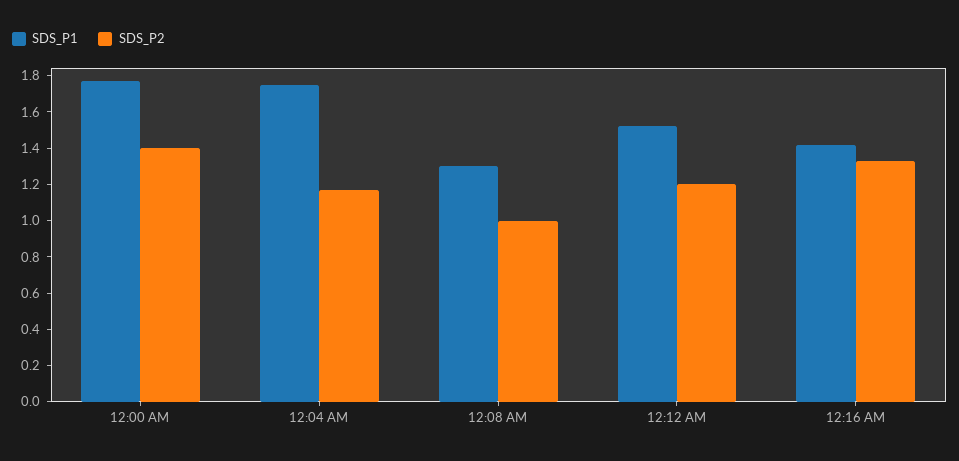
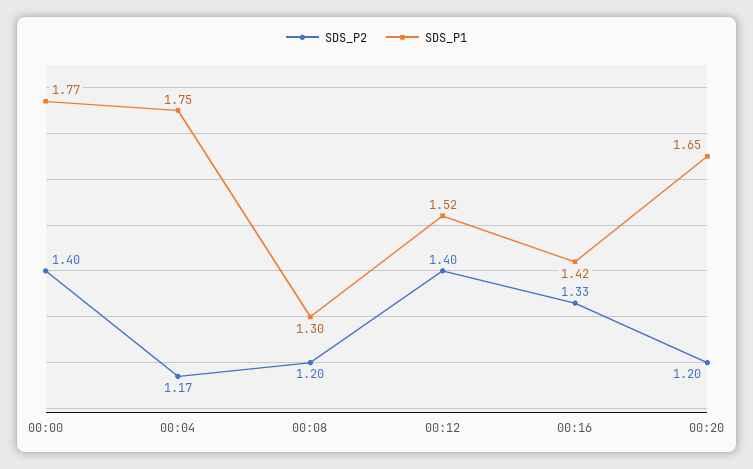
SDS_P2, 12:08 AM: 1 -> 1.2
SDS_P2, 12:12 AM: 1.2 -> 1.4
SDS_P2, 00:20: none -> 1.2
SDS_P1, 00:20: none -> 1.65

